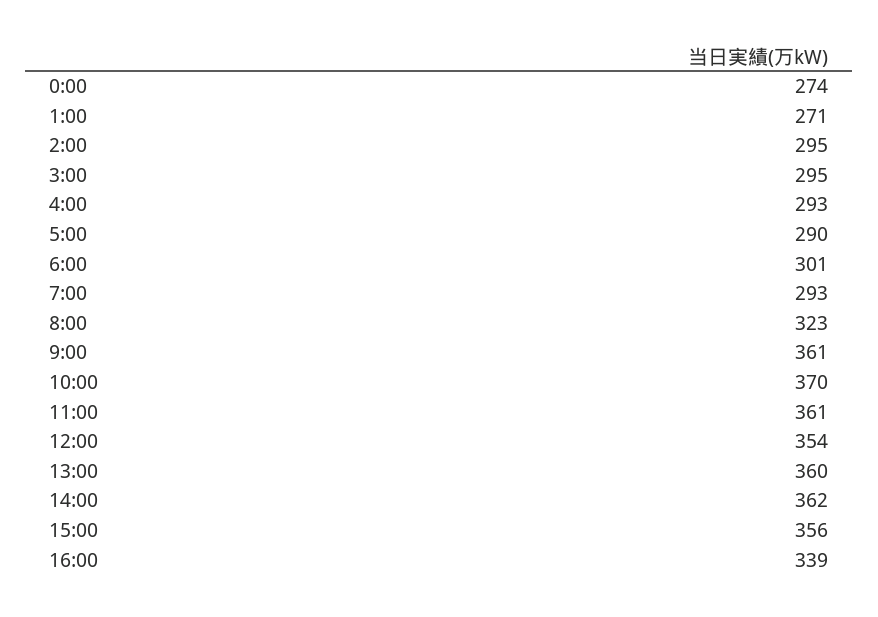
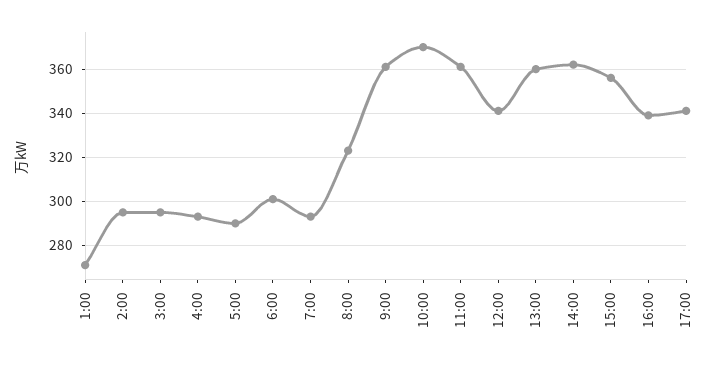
0:00: 274 -> none
12:00: 354 -> 340
17:00: none -> 340

